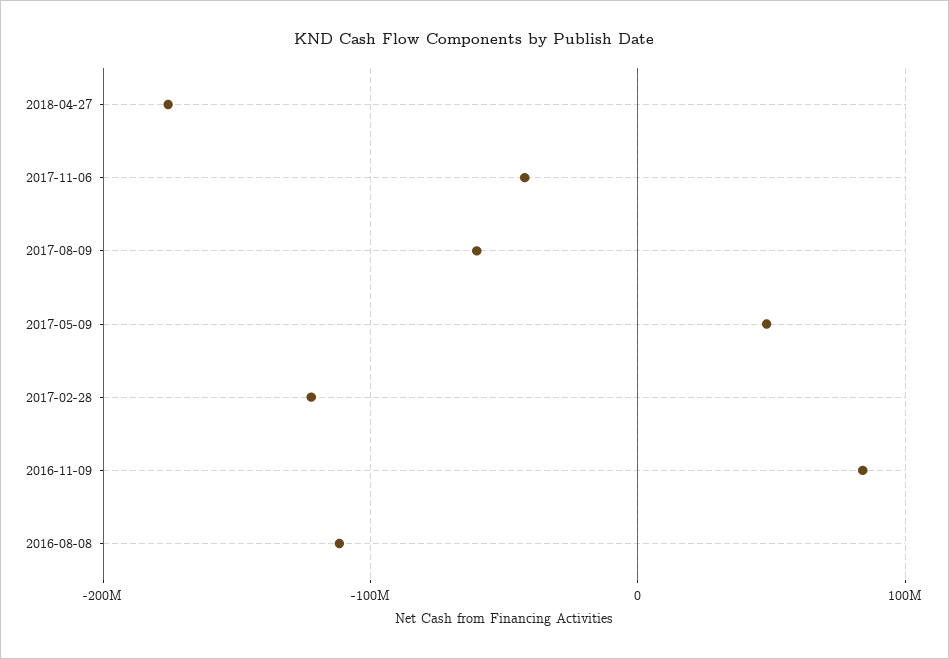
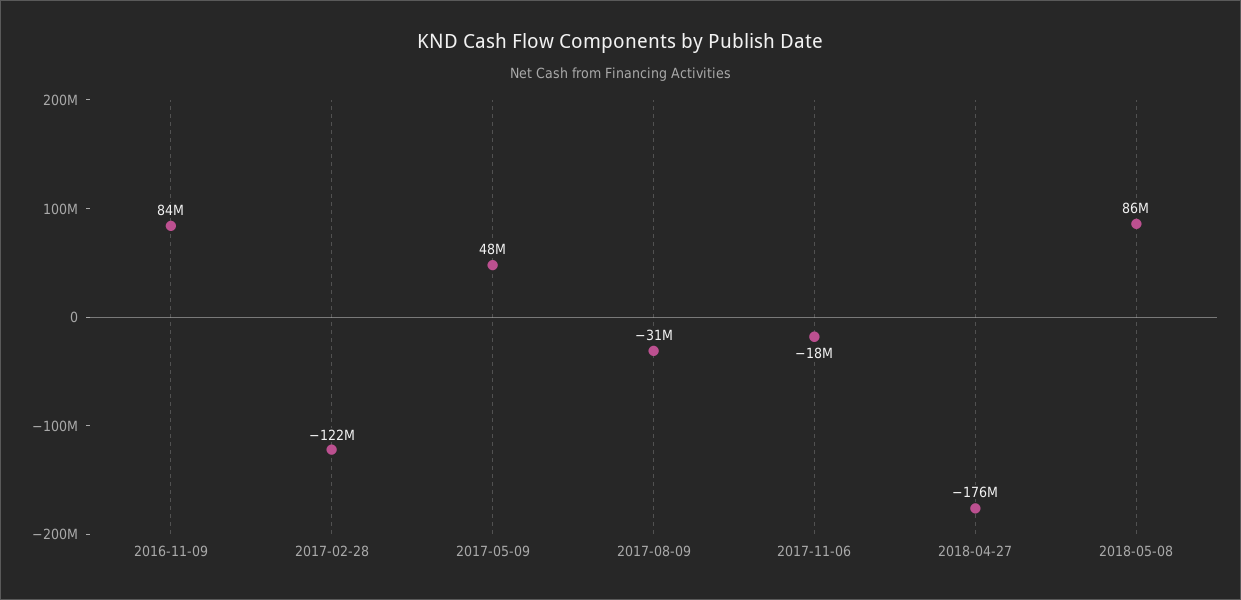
2017-11-06: -40000000 -> -18000000
2017-08-09: -60000000 -> -31000000
2016-08-08: -110000000 -> none
2018-05-08: none -> 86000000

